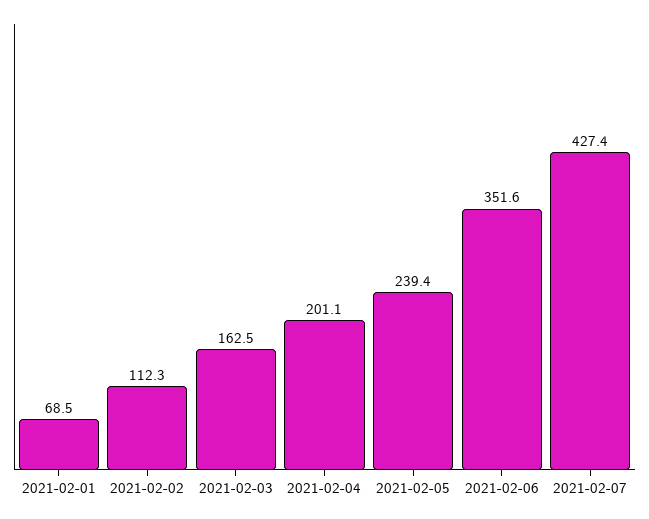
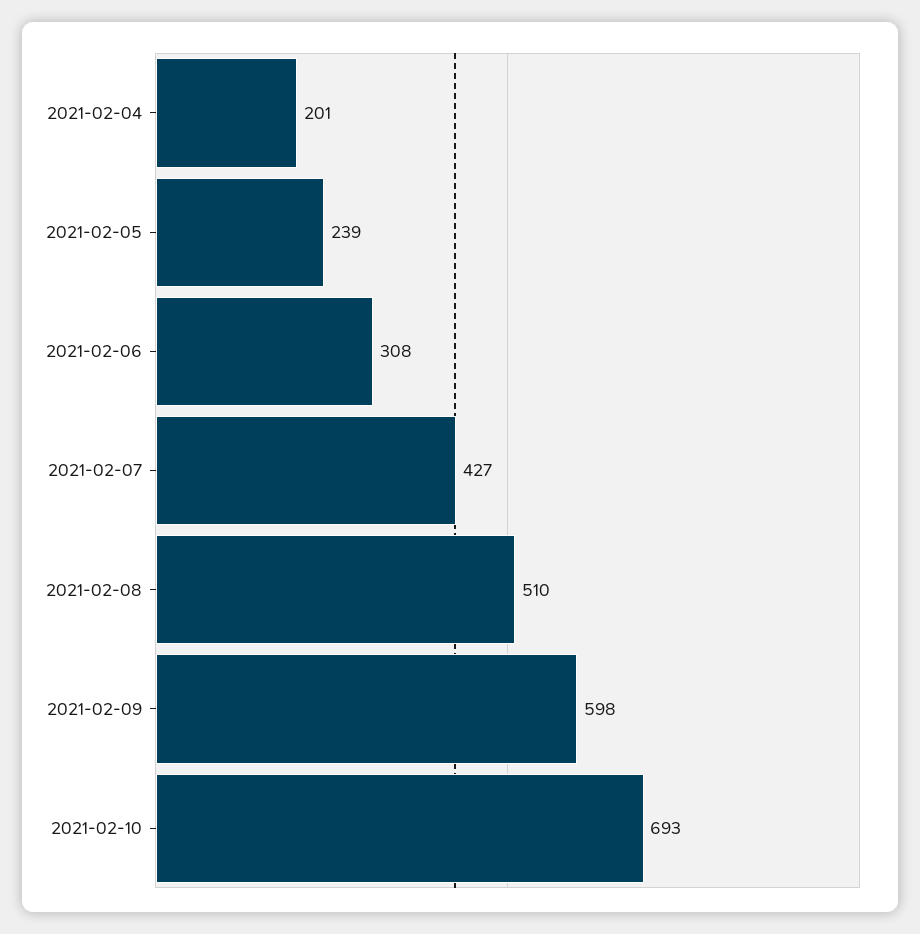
2021-02-01: 68.5 -> none
2021-02-02: 112.3 -> none
2021-02-03: 162.5 -> none
2021-02-06: 351.6 -> 308
2021-02-08: none -> 510
2021-02-09: none -> 598
2021-02-10: none -> 693

